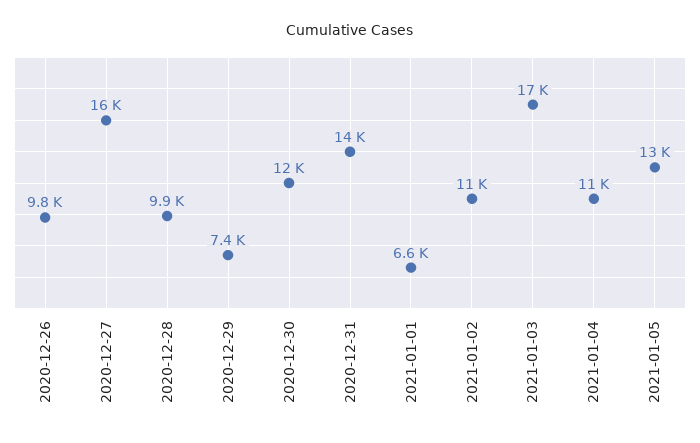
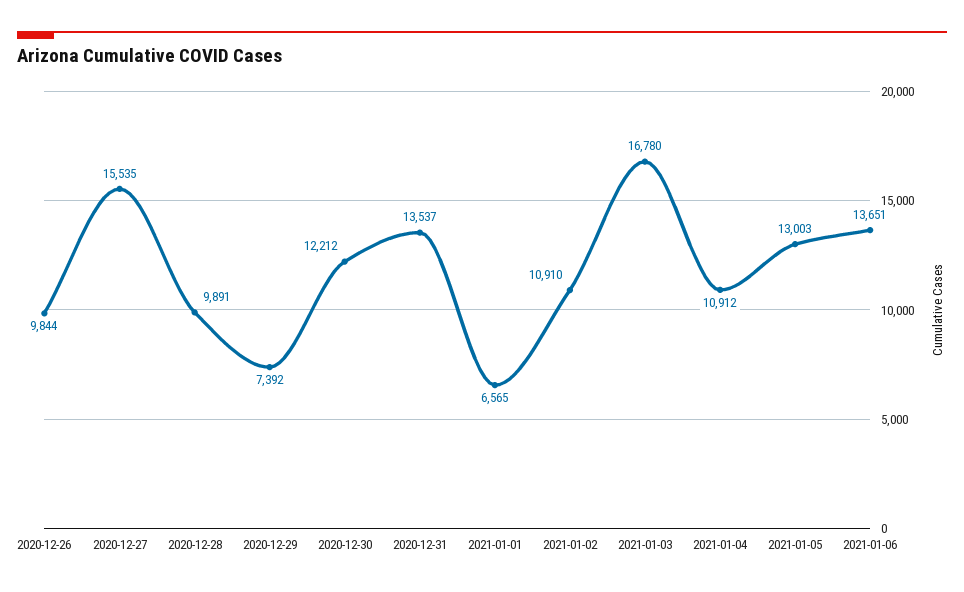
2021-01-06: none -> 13651

